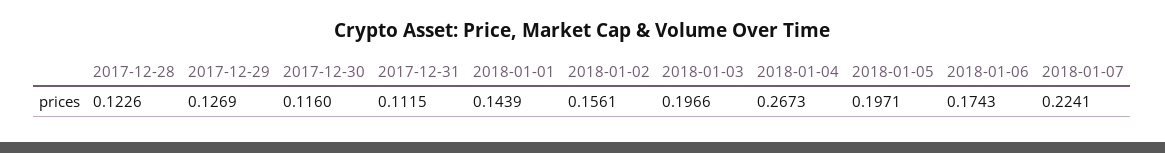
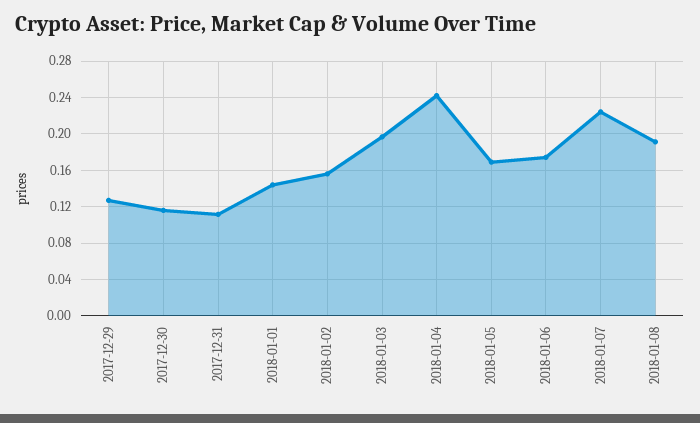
2017-12-28: 0.1226 -> none
2018-01-04: 0.2673 -> 0.24
2018-01-05: 0.1971 -> 0.17
2018-01-08: none -> 0.19

